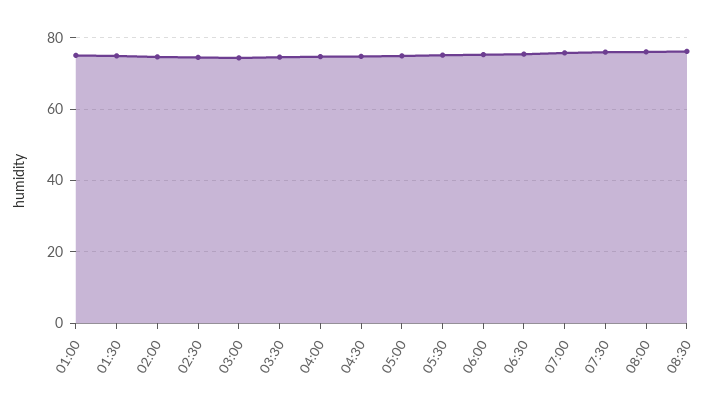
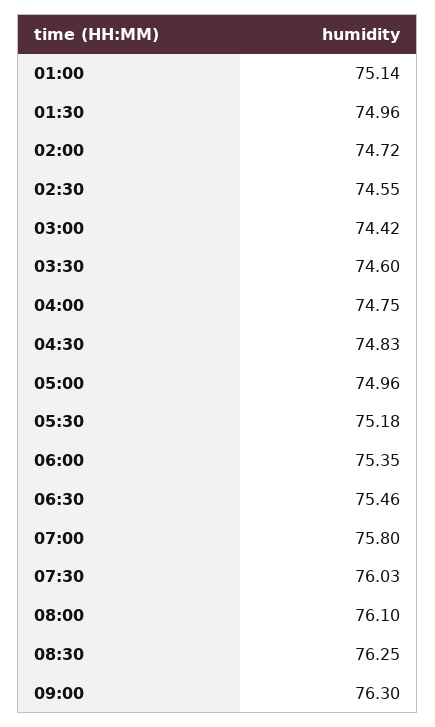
09:00: none -> 76.3

